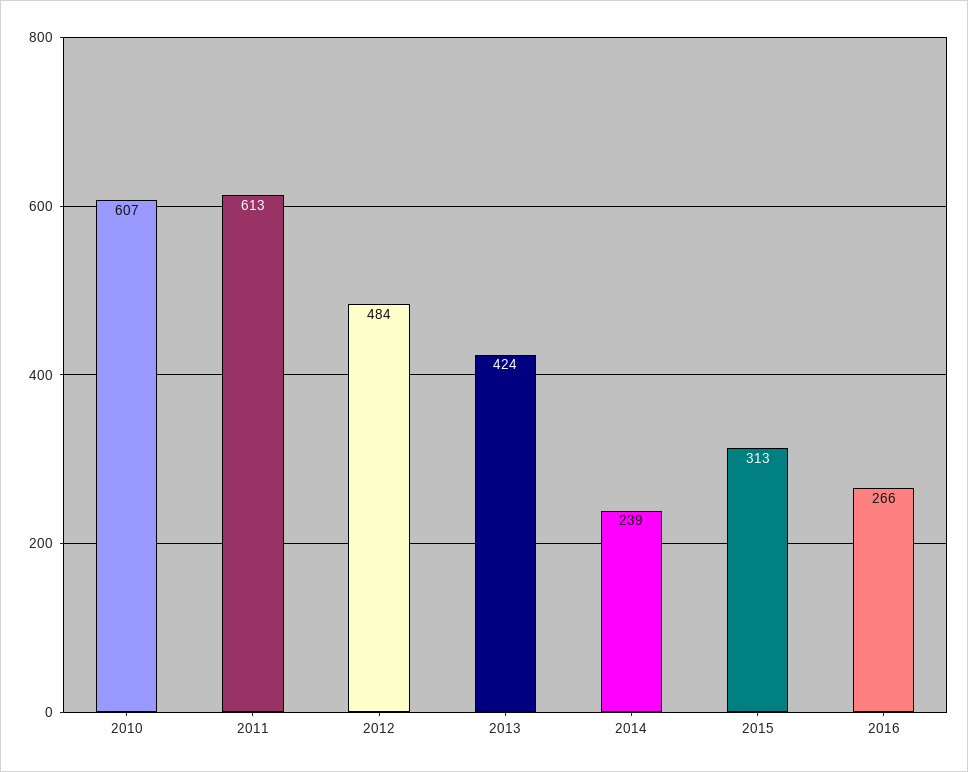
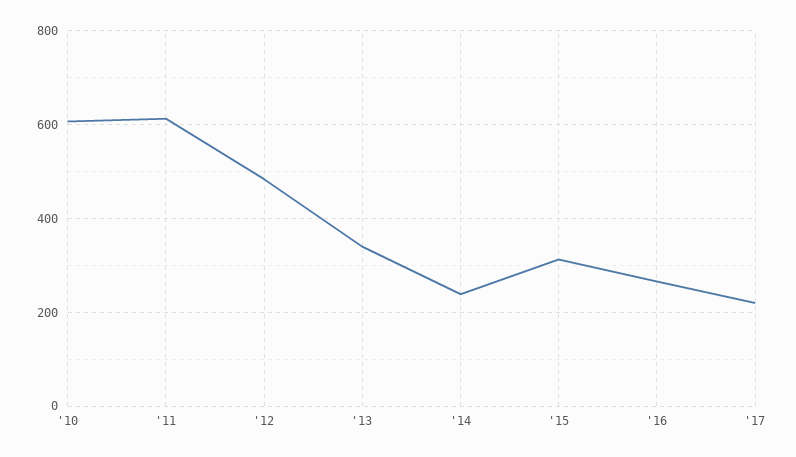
2013: 424 -> 340
'17: none -> 220

